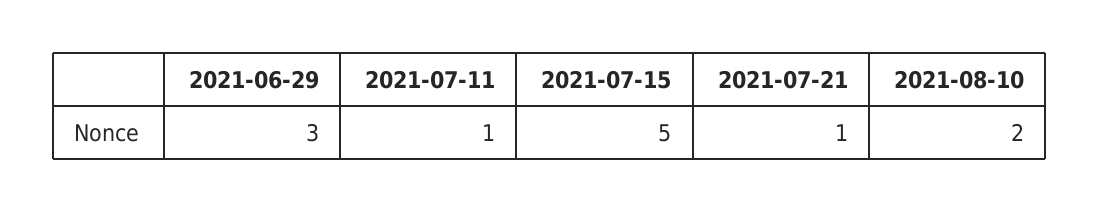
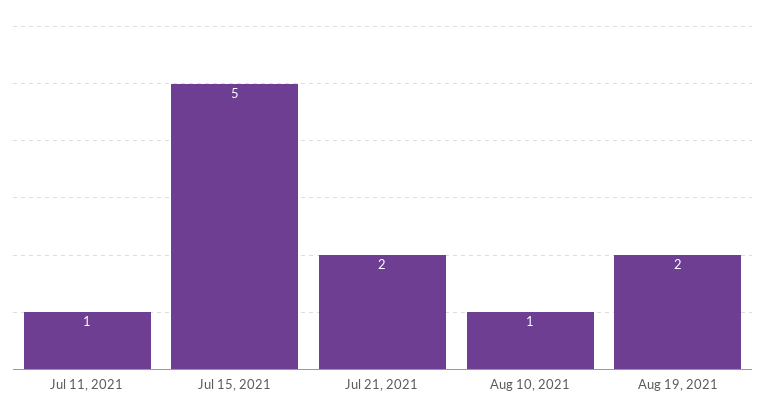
2021-06-29: 3 -> none
2021-07-21: 1 -> 2
2021-08-10: 2 -> 1
Aug 19, 2021: none -> 2

